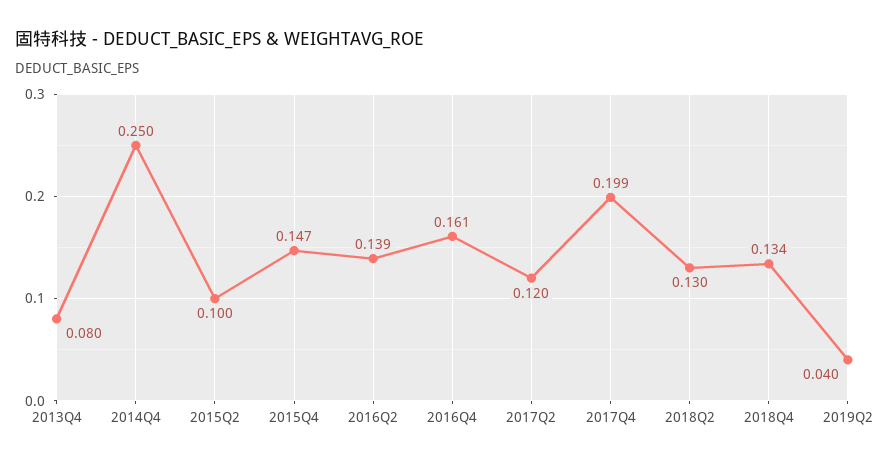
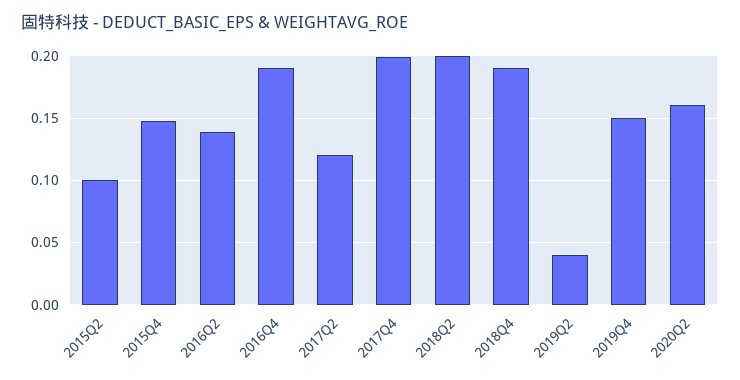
2013Q4: 0.08 -> none
2014Q4: 0.25 -> none
2016Q4: 0.161 -> 0.19
2018Q2: 0.13 -> 0.2
2018Q4: 0.134 -> 0.19
2019Q4: none -> 0.15
2020Q2: none -> 0.16

